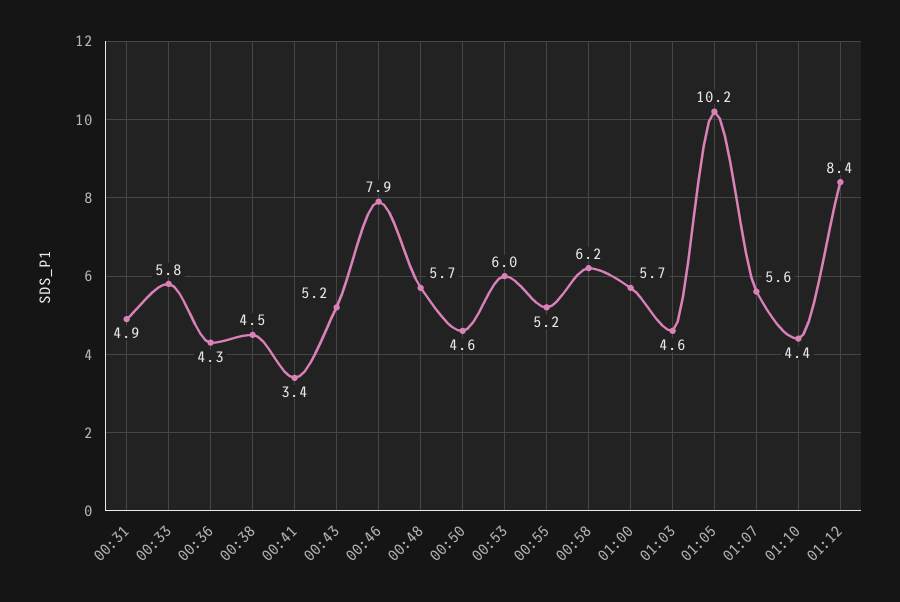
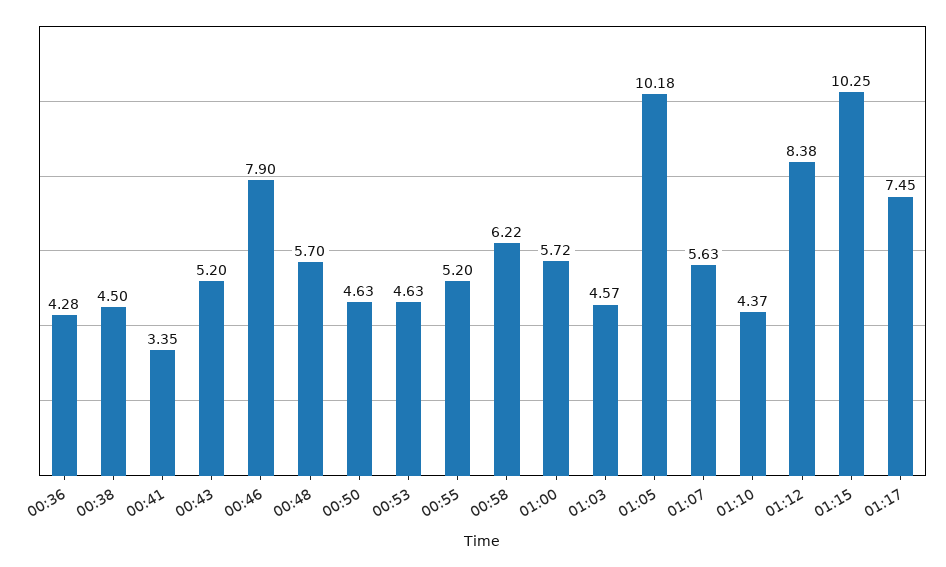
00:31: 4.9 -> none
00:33: 5.8 -> none
00:53: 6 -> 4.63
01:15: none -> 10.25
01:17: none -> 7.45

